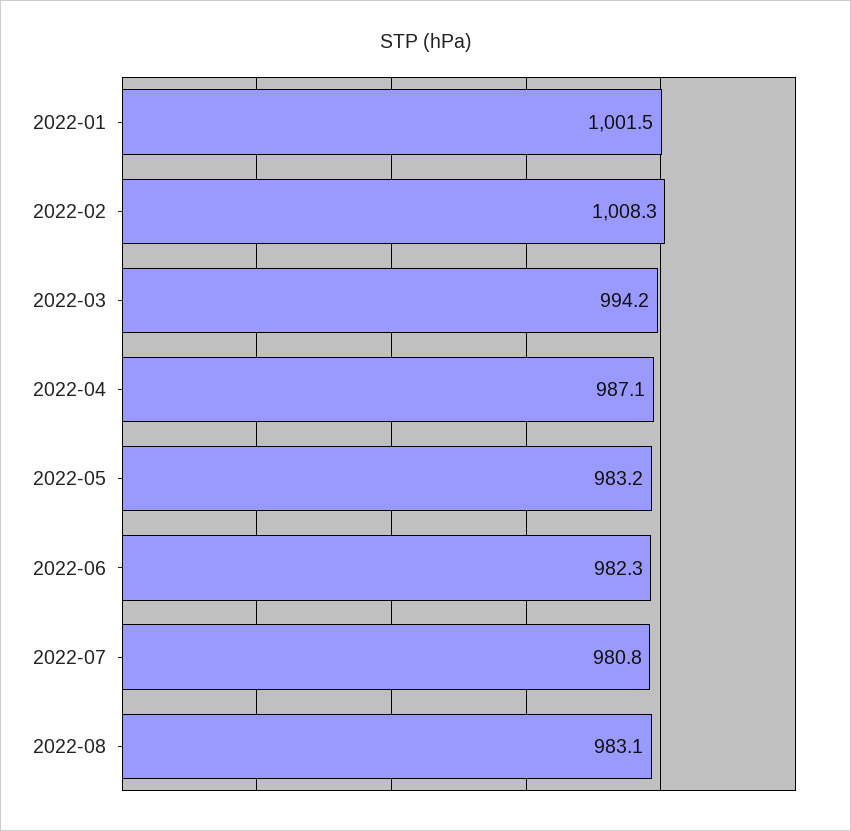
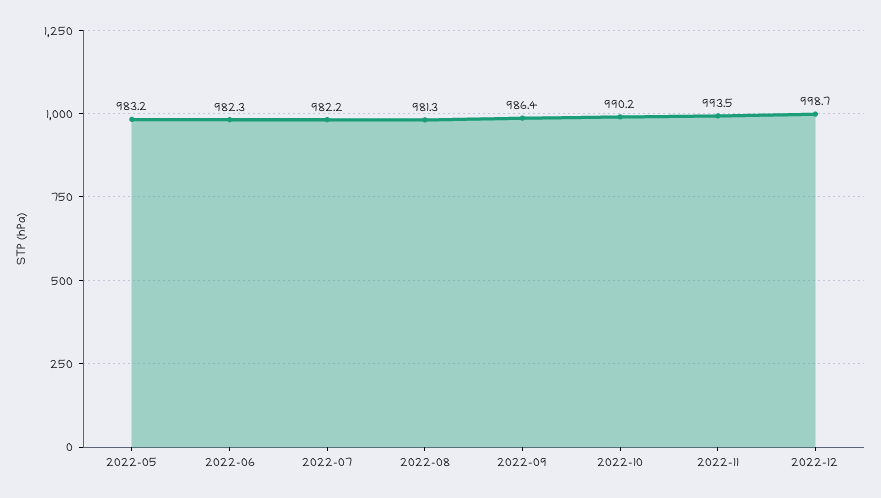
2022-01: 1001.5 -> none
2022-02: 1008.3 -> none
2022-03: 994.2 -> none
2022-04: 987.1 -> none
2022-07: 980.8 -> 982.2
2022-08: 983.1 -> 981.3
2022-09: none -> 986.4
2022-10: none -> 990.2
2022-11: none -> 993.5
2022-12: none -> 998.7

